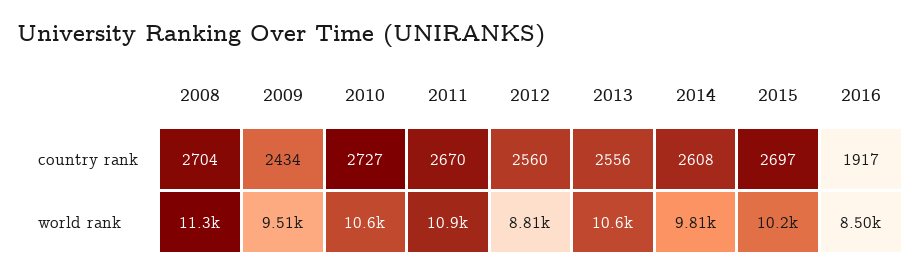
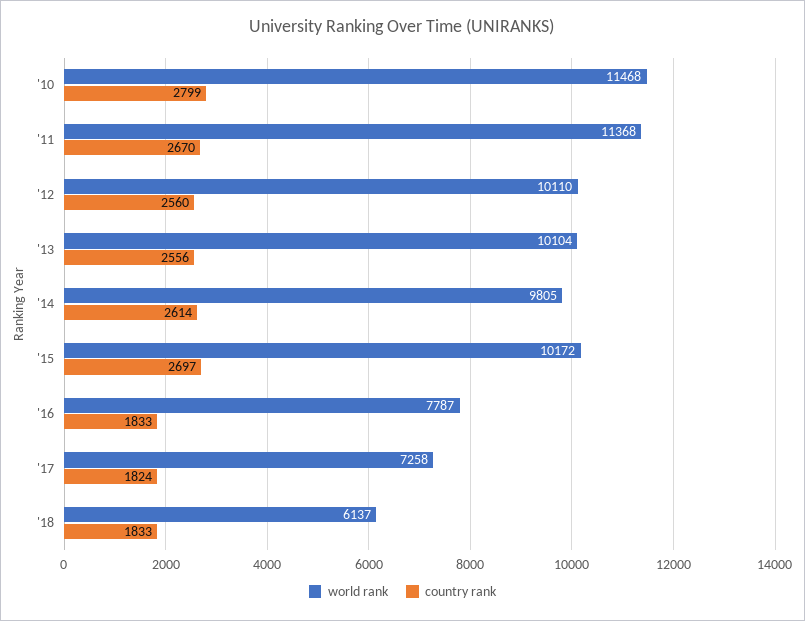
country rank, 2008: 2704 -> none
country rank, 2009: 2434 -> none
country rank, 2010: 2727 -> 2799
country rank, 2014: 2608 -> 2614
country rank, 2016: 1917 -> 1833
world rank, 2008: 11300 -> none
world rank, 2009: 9510 -> none
world rank, 2010: 10600 -> 11468
world rank, 2011: 10900 -> 11368
world rank, 2012: 8810 -> 10110
world rank, 2013: 10600 -> 10104
world rank, 2016: 8500 -> 7787
world rank, '17: none -> 7258
country rank, '17: none -> 1824
world rank, '18: none -> 6137
country rank, '18: none -> 1833

